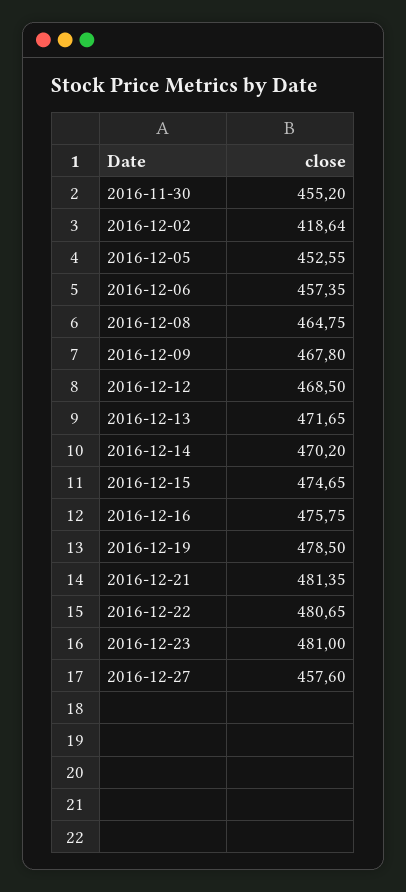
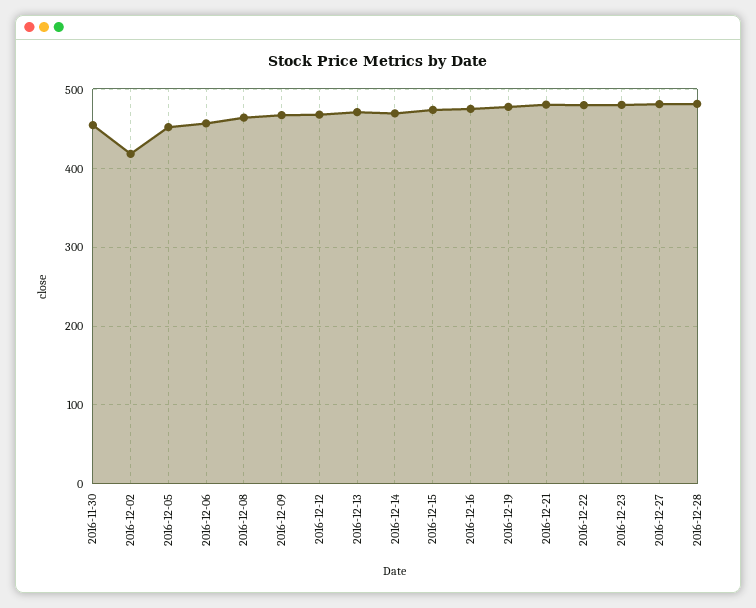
2016-12-27: 457.6 -> 480
2016-12-28: none -> 480

